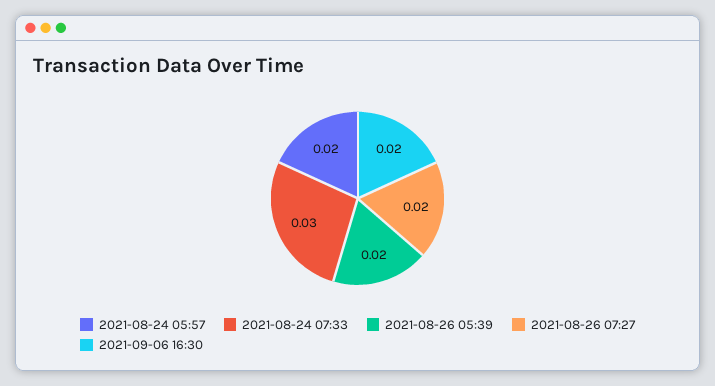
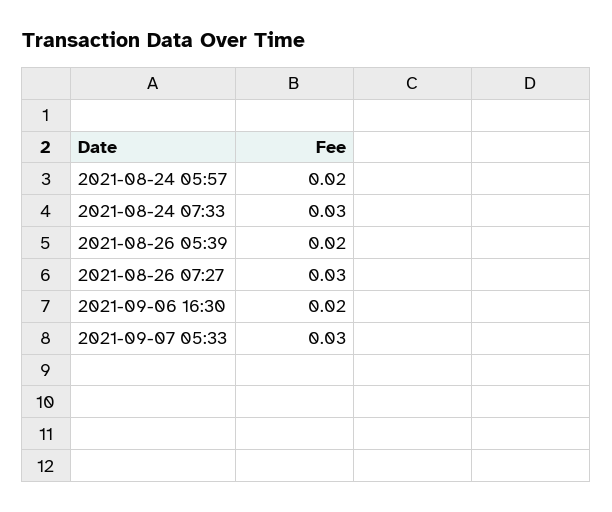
2021-08-26 07:27: 0.02 -> 0.03
2021-09-07 05:33: none -> 0.03

